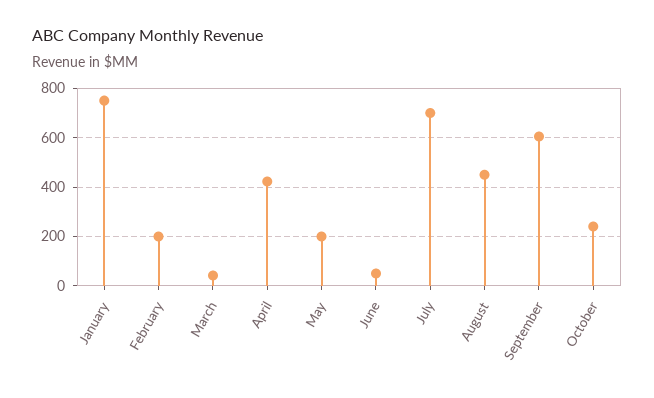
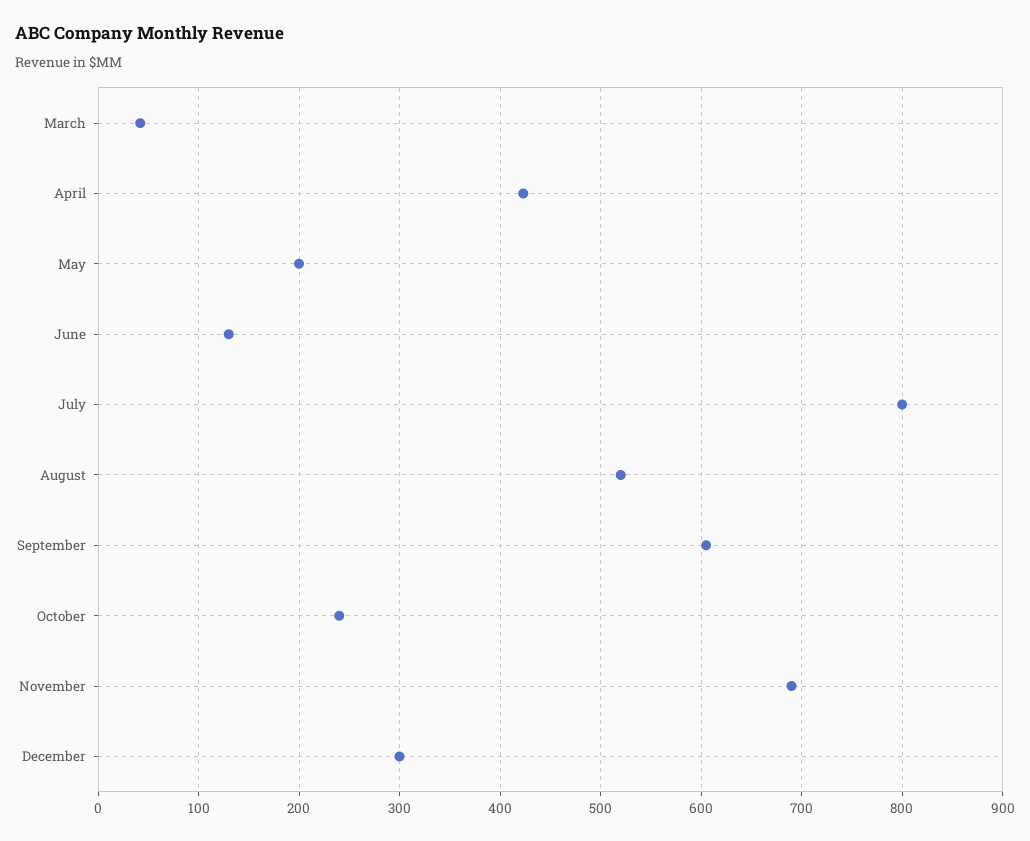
January: 750 -> none
February: 200 -> none
June: 50 -> 130
July: 700 -> 800
August: 450 -> 520
November: none -> 690
December: none -> 300

